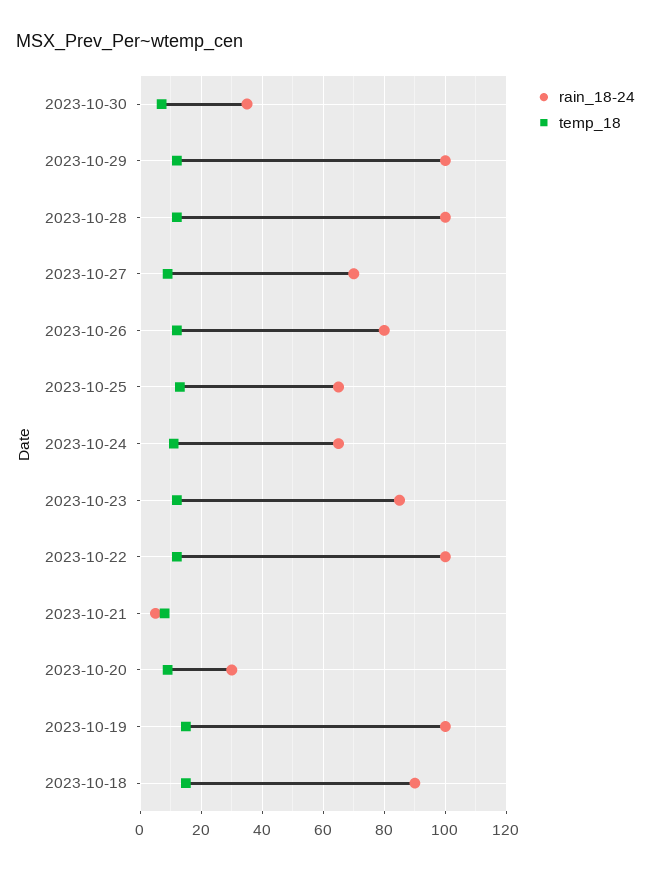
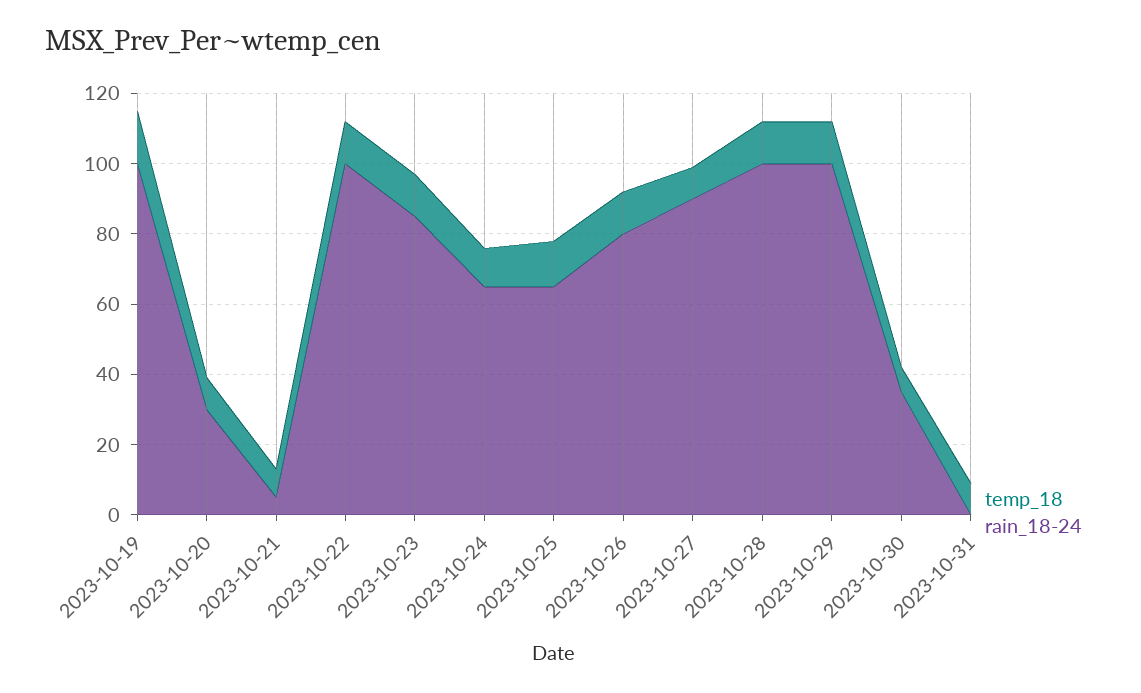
rain_18-24, 2023-10-27: 70 -> 90
rain_18-24, 2023-10-18: 90 -> none
temp_18, 2023-10-18: 15 -> none
temp_18, 2023-10-31: none -> 10
rain_18-24, 2023-10-31: none -> 0

